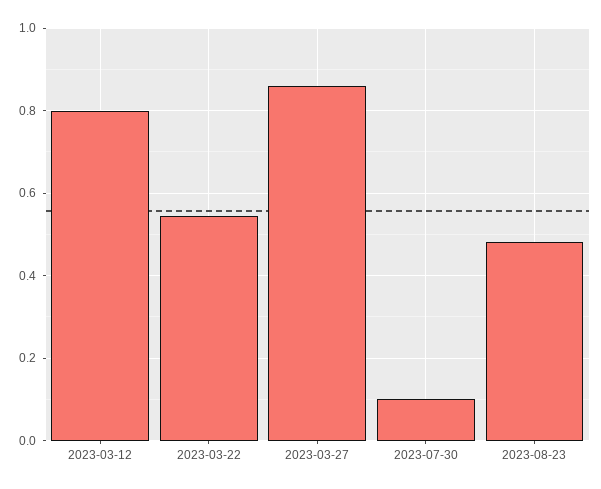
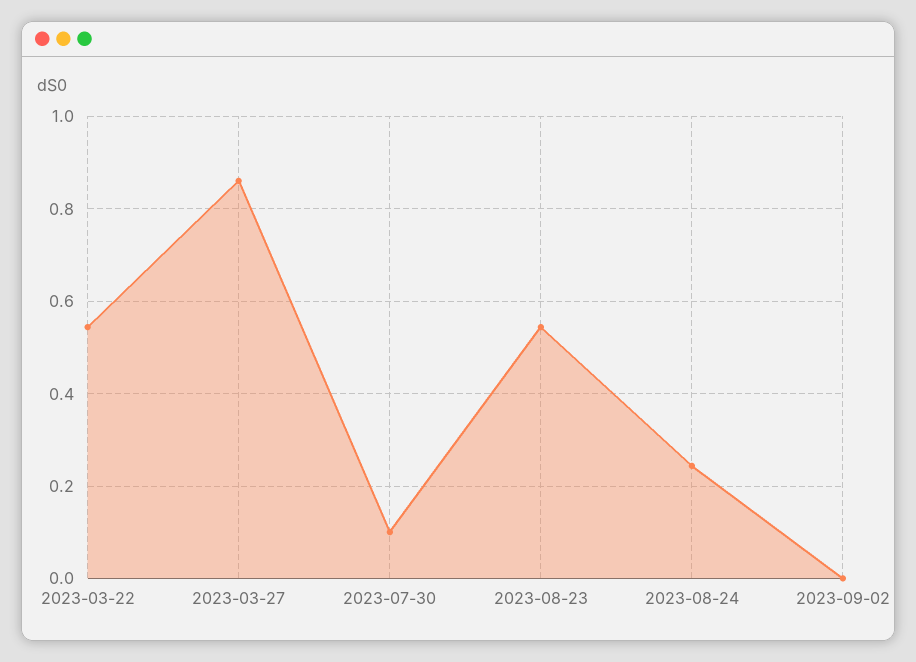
2023-03-12: 0.8 -> none
2023-08-23: 0.48 -> 0.54
2023-08-24: none -> 0.24
2023-09-02: none -> 0

